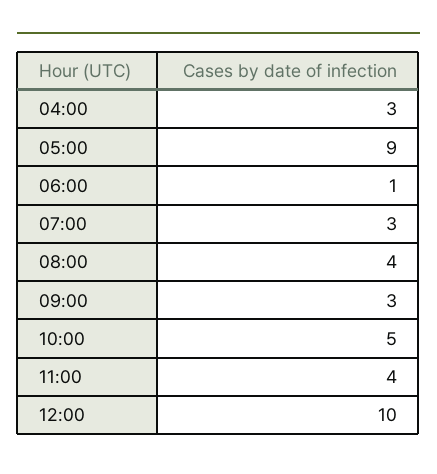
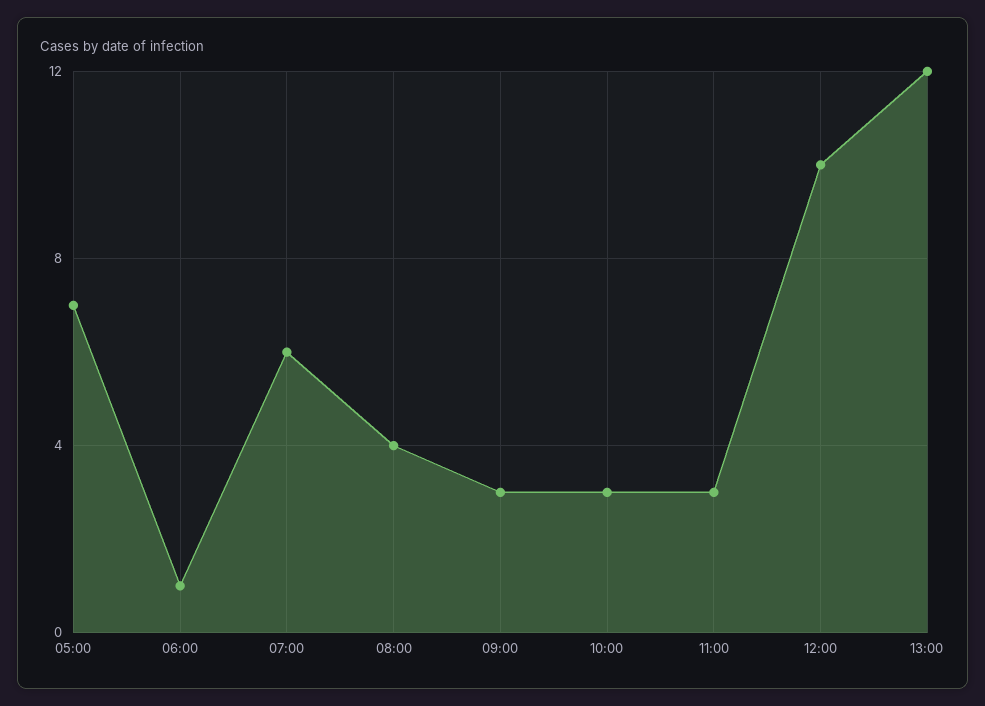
04:00: 3 -> none
05:00: 9 -> 7
07:00: 3 -> 6
10:00: 5 -> 3
11:00: 4 -> 3
13:00: none -> 12

